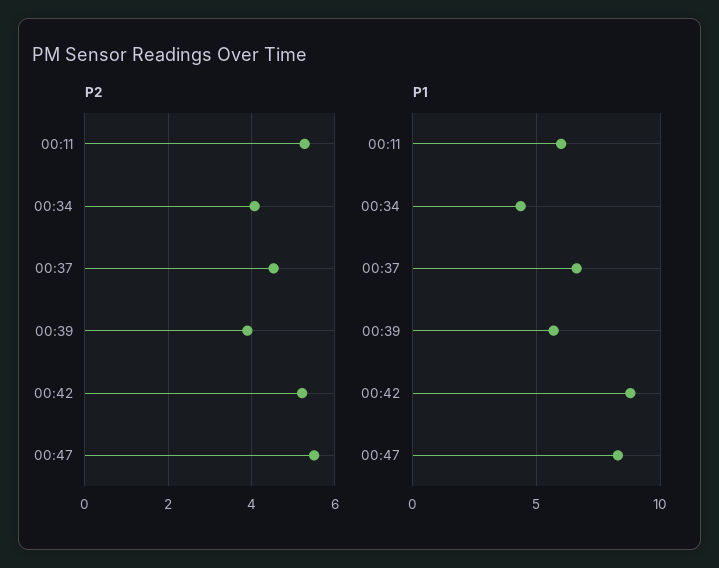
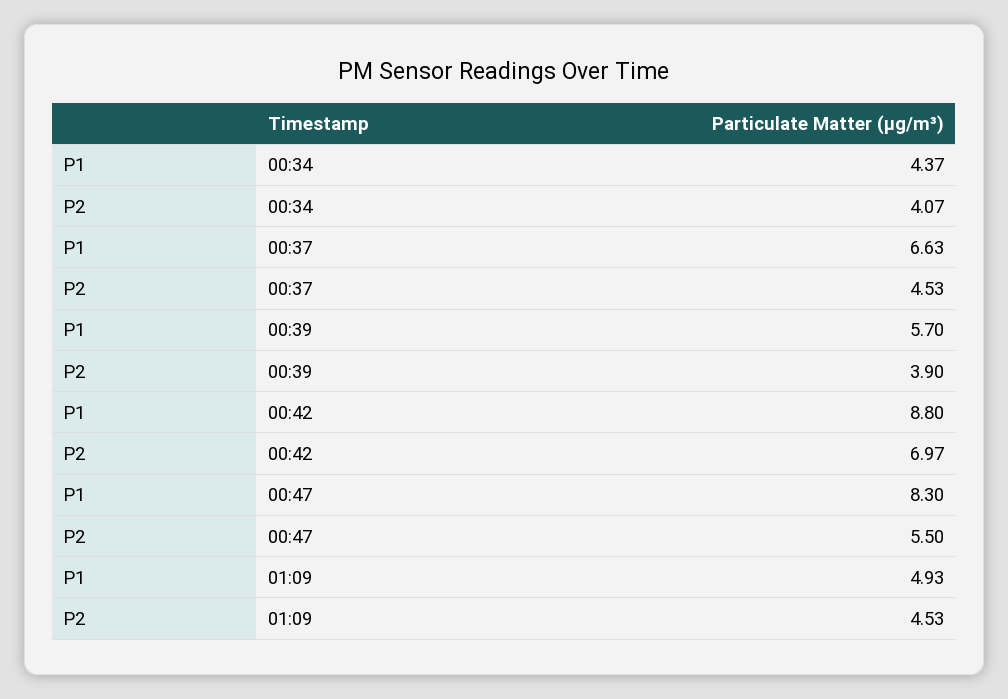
P2, 00:11: 5.2 -> none
P2, 00:42: 5.2 -> 6.97
P1, 00:11: 6 -> none
P1, 01:09: none -> 4.93
P2, 01:09: none -> 4.53

